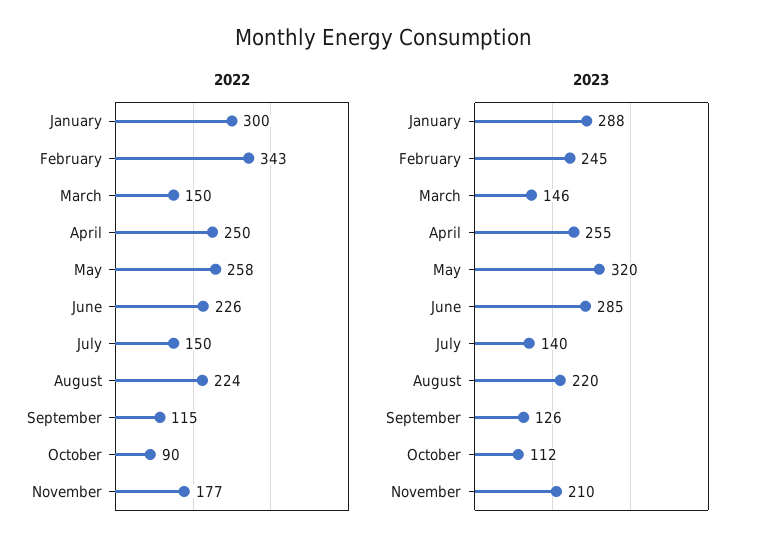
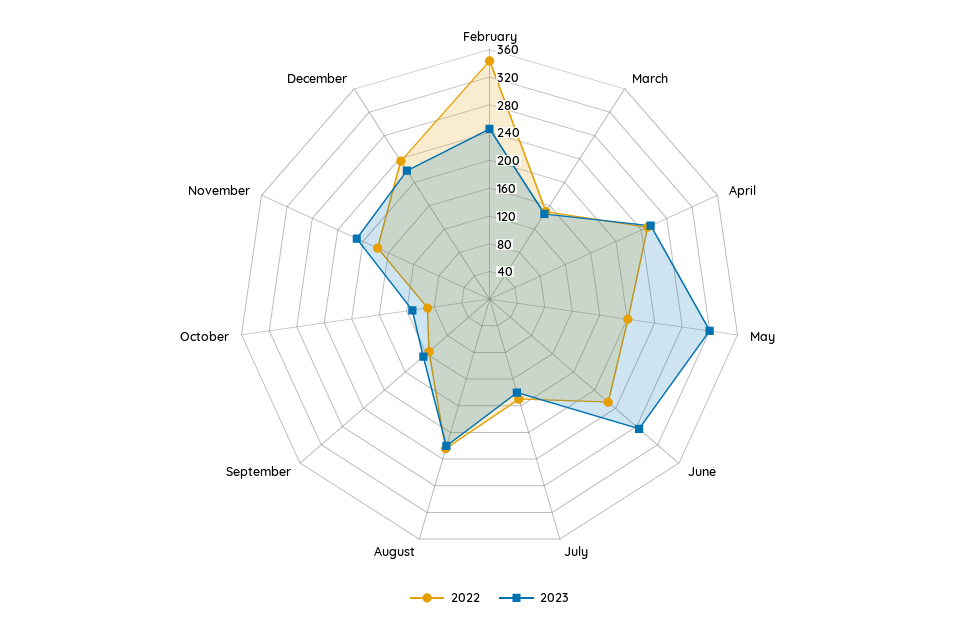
2022, January: 300 -> none
2022, May: 258 -> 200
2023, January: 288 -> none
2022, December: none -> 240
2023, December: none -> 220

